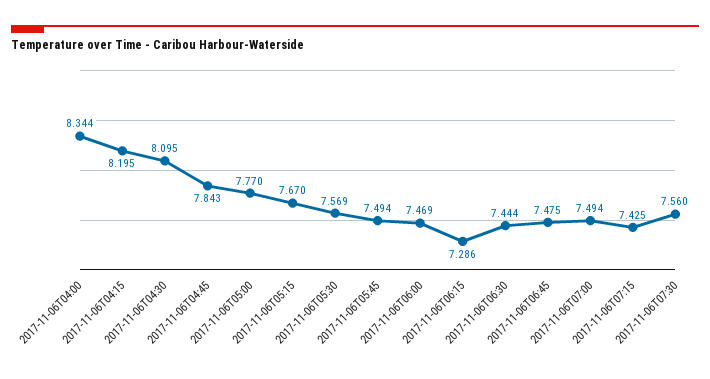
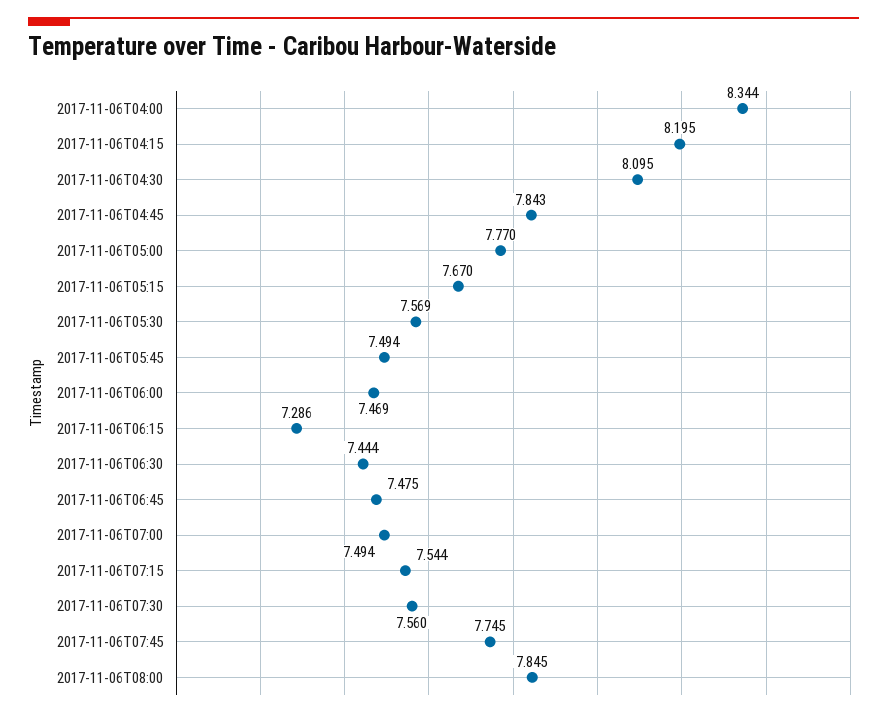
2017-11-06T07:15: 7.425 -> 7.544
2017-11-06T07:45: none -> 7.745
2017-11-06T08:00: none -> 7.845

